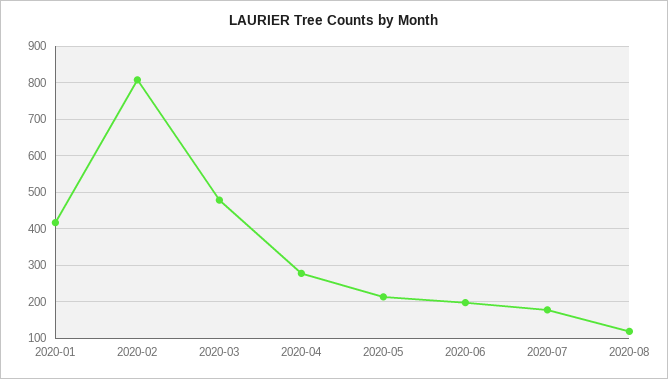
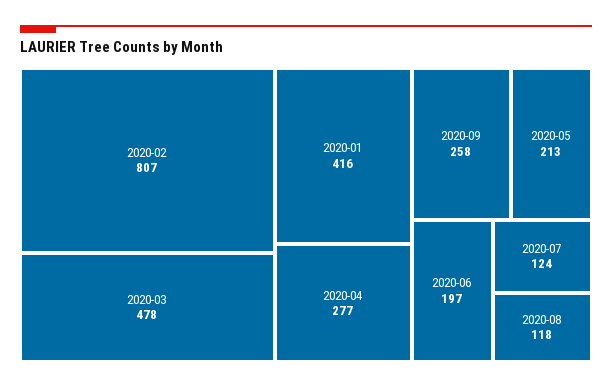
2020-07: 180 -> 124
2020-09: none -> 258

